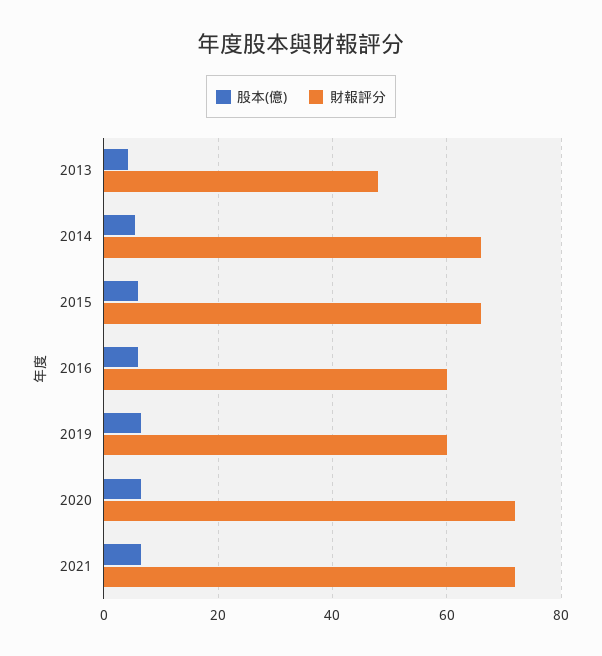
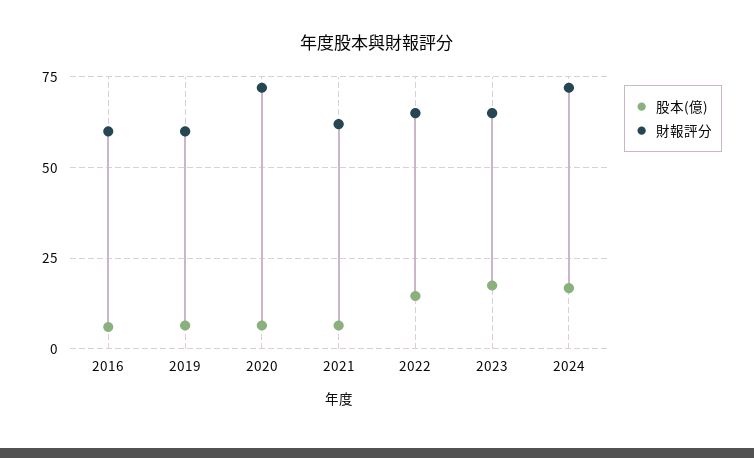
股本(億), 2013: 4 -> none
財報評分, 2013: 48 -> none
股本(億), 2014: 6 -> none
財報評分, 2014: 66 -> none
股本(億), 2015: 6 -> none
財報評分, 2015: 66 -> none
財報評分, 2021: 72 -> 62.5
股本(億), 2022: none -> 15
財報評分, 2022: none -> 65
股本(億), 2023: none -> 17.5
財報評分, 2023: none -> 65
股本(億), 2024: none -> 17.5
財報評分, 2024: none -> 72.5

